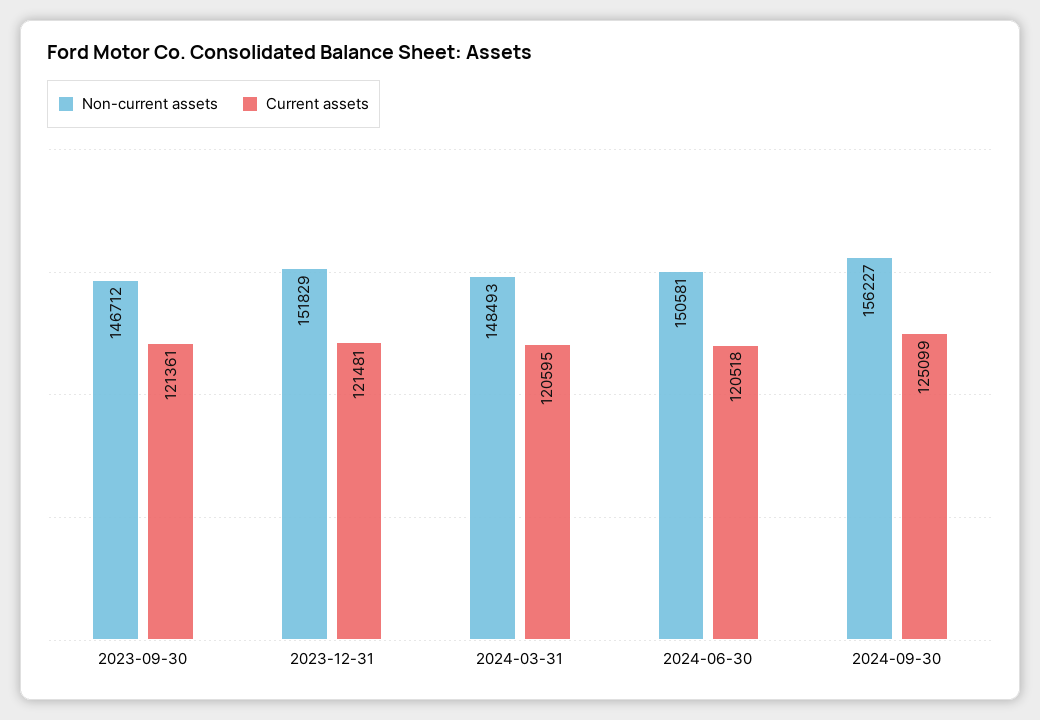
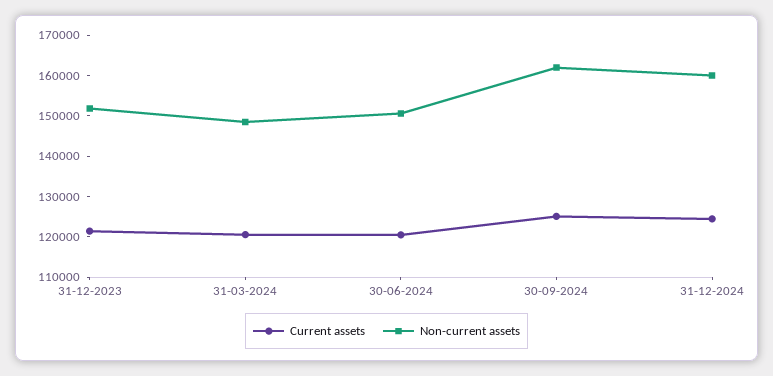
Non-current assets, 2023-09-30: 146712 -> none
Current assets, 2023-09-30: 121361 -> none
Non-current assets, 2024-09-30: 156227 -> 162000
Current assets, 31-12-2024: none -> 124000
Non-current assets, 31-12-2024: none -> 160000

